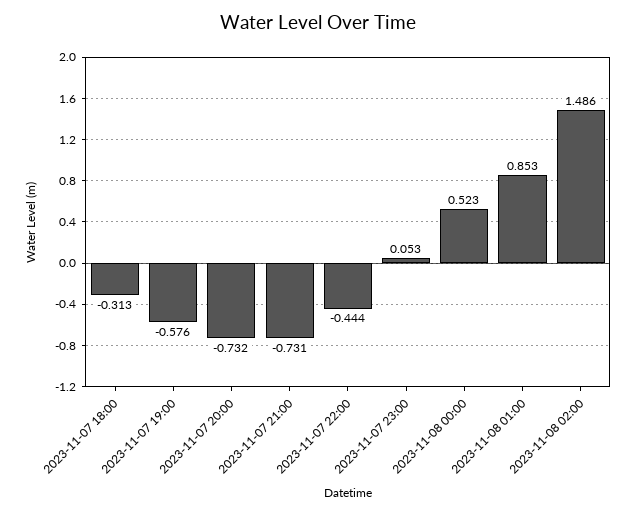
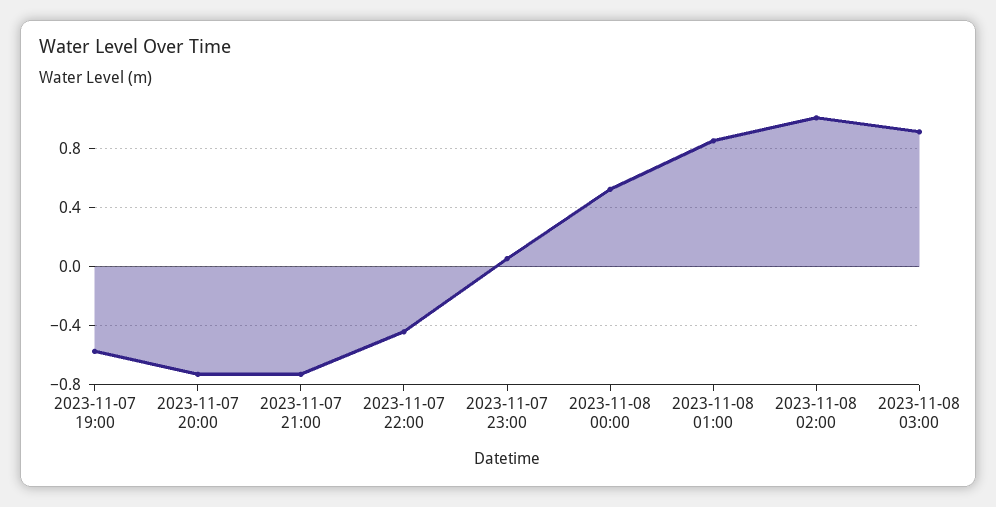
2023-11-07 18:00: -0.313 -> none
2023-11-08 02:00: 1.486 -> 1
2023-11-08 03:00: none -> 0.9

